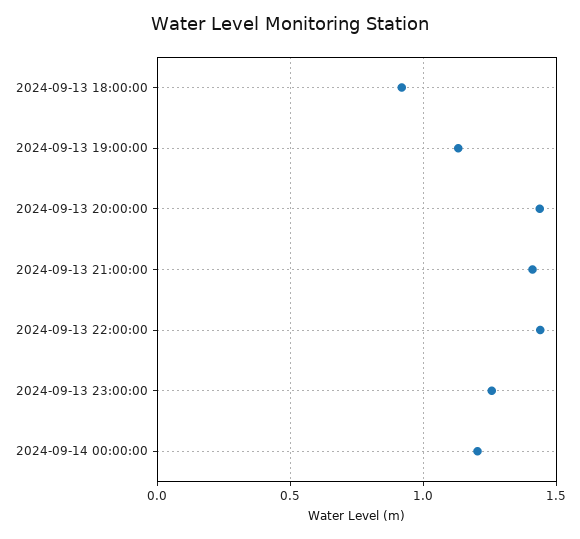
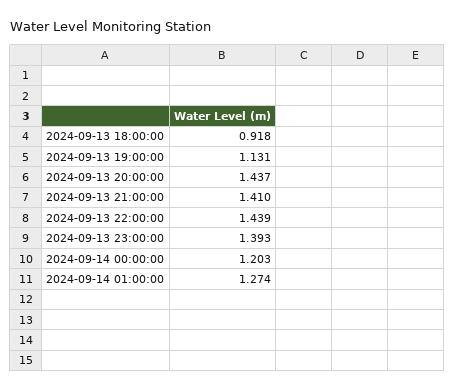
2024-09-13 23:00:00: 1.25 -> 1.393
2024-09-14 01:00:00: none -> 1.274

